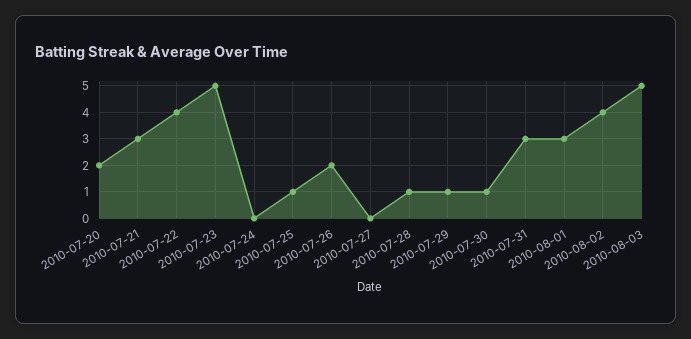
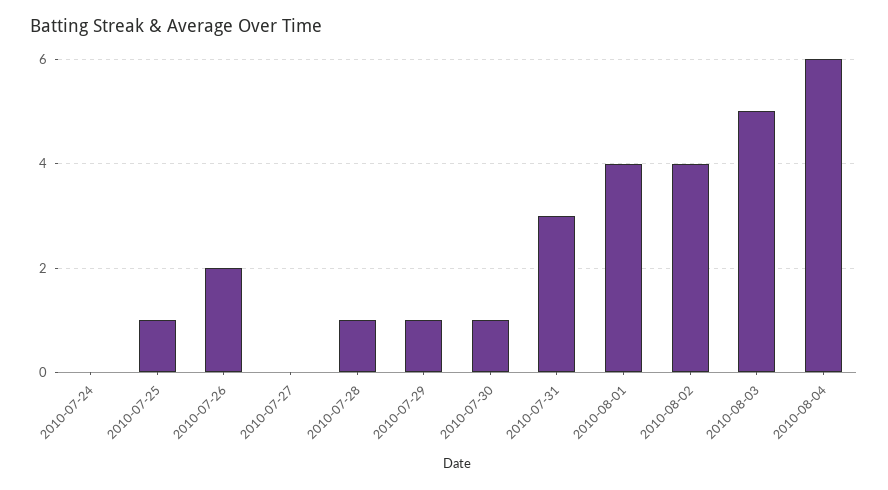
2010-07-20: 2 -> none
2010-07-21: 3 -> none
2010-07-22: 4 -> none
2010-07-23: 5 -> none
2010-08-01: 3 -> 4
2010-08-04: none -> 6

